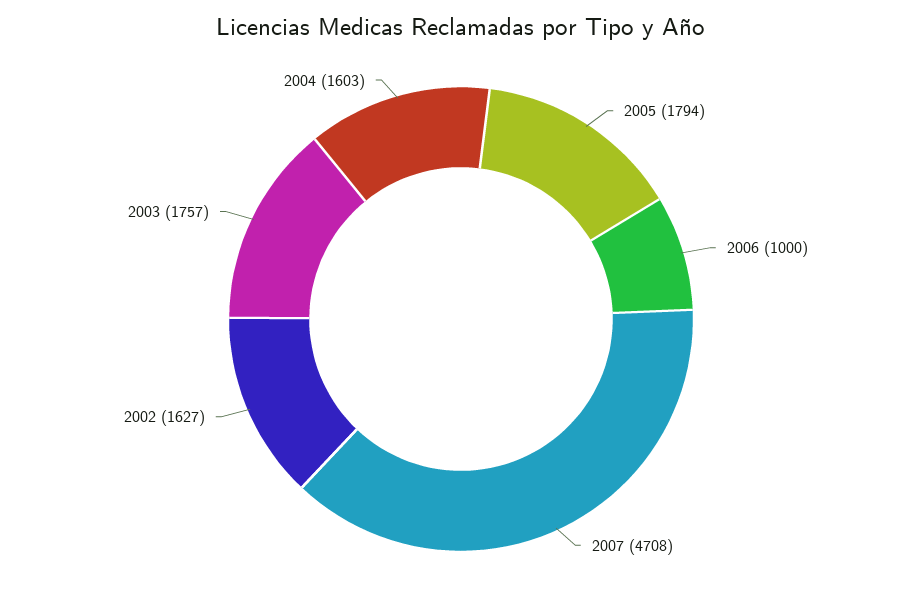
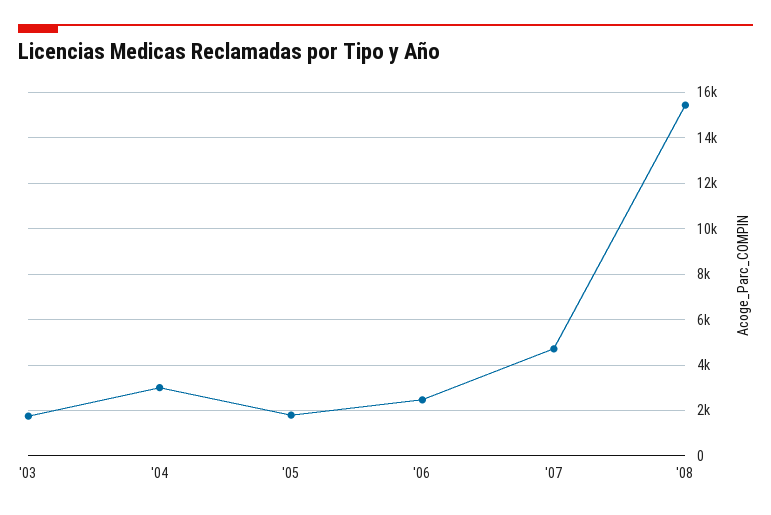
2006: 1000 -> 2500
2002: 1627 -> none
2004: 1603 -> 3000
'08: none -> 15500

